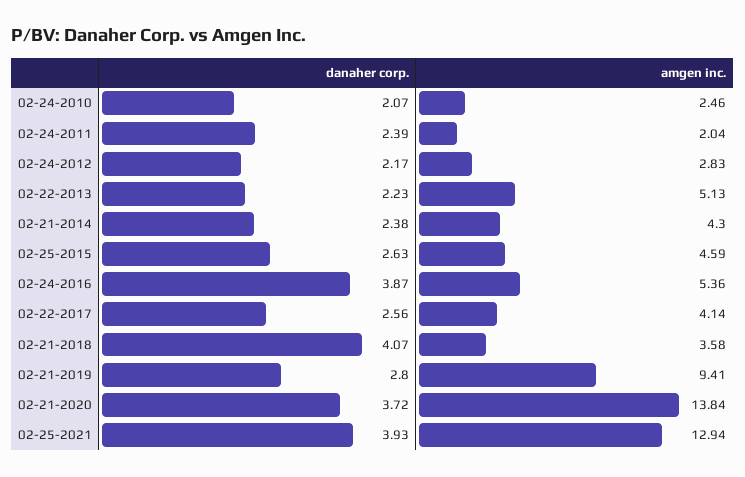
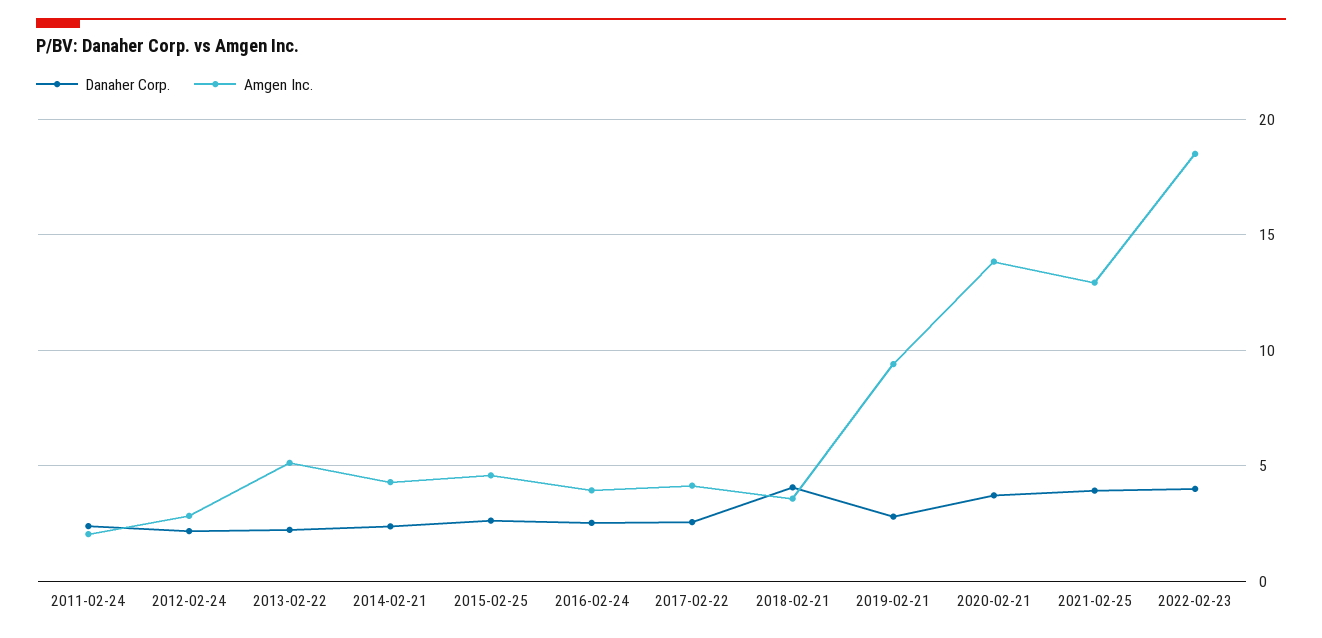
danaher corp., 02-24-2010: 2.07 -> none
amgen inc., 02-24-2010: 2.46 -> none
danaher corp., 02-24-2016: 3.87 -> 2.5
amgen inc., 02-24-2016: 5.36 -> 4
danaher corp., 2022-02-23: none -> 4
amgen inc., 2022-02-23: none -> 18.5

